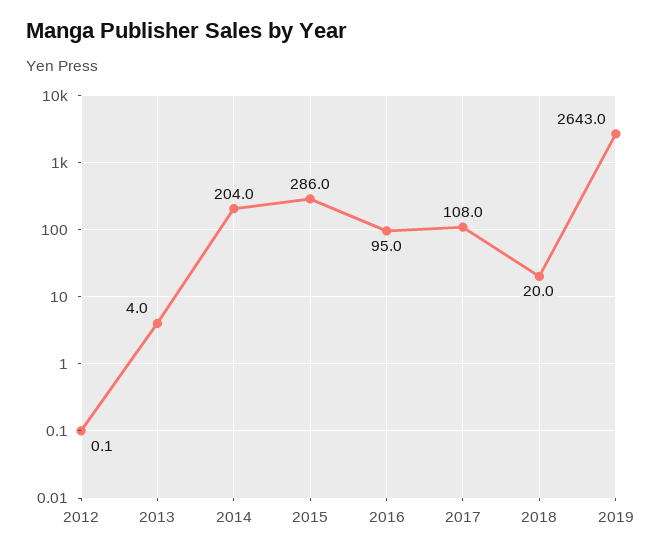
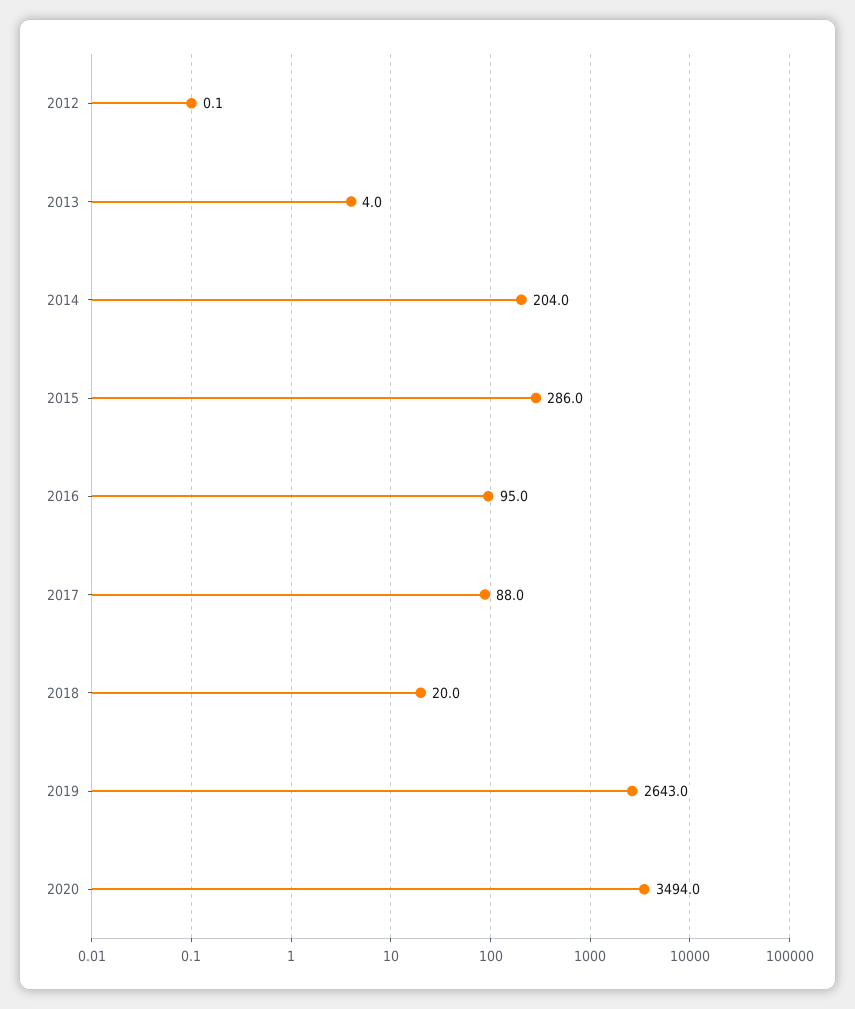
2017: 108 -> 88
2020: none -> 3494

